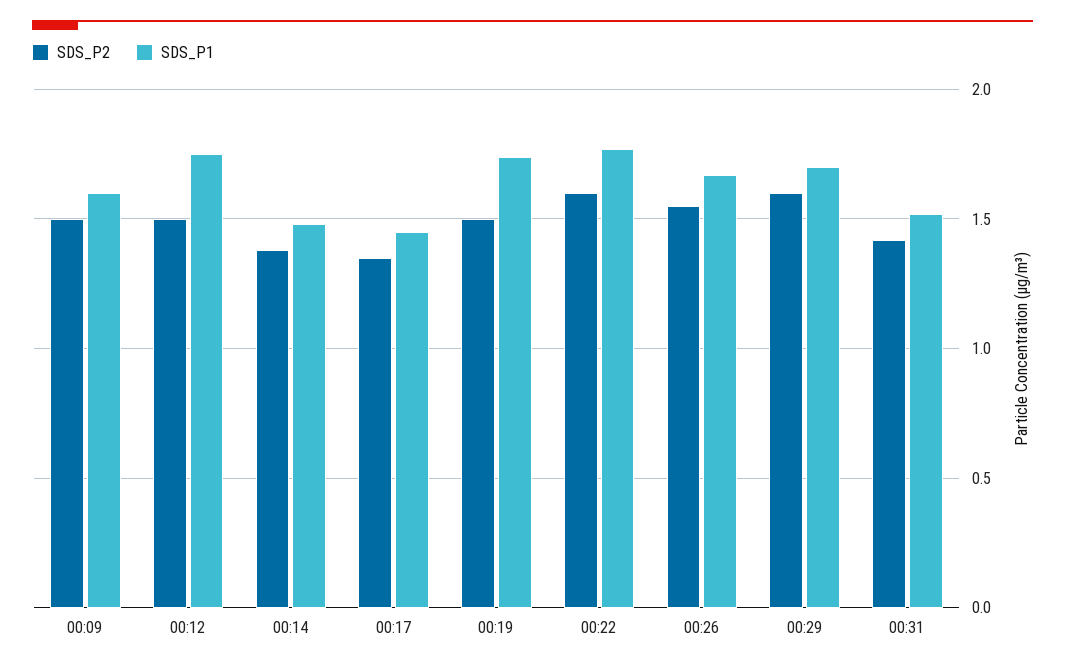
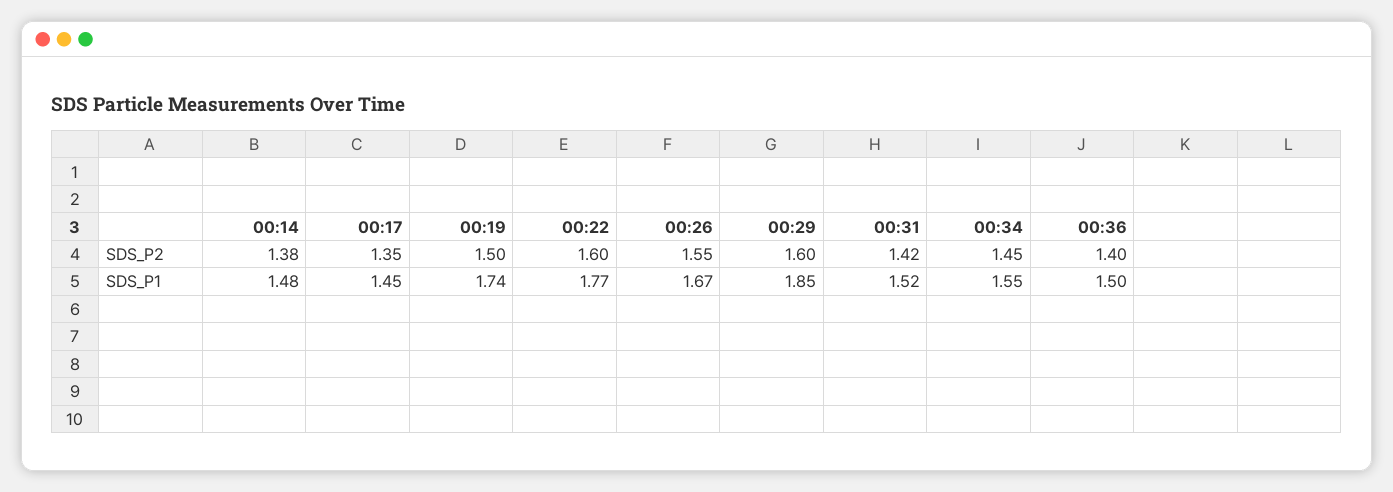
SDS_P2, 00:09: 1.5 -> none
SDS_P1, 00:09: 1.6 -> none
SDS_P2, 00:12: 1.5 -> none
SDS_P1, 00:12: 1.75 -> none
SDS_P1, 00:29: 1.7 -> 1.85
SDS_P2, 00:34: none -> 1.45
SDS_P2, 00:36: none -> 1.4
SDS_P1, 00:34: none -> 1.55
SDS_P1, 00:36: none -> 1.5

